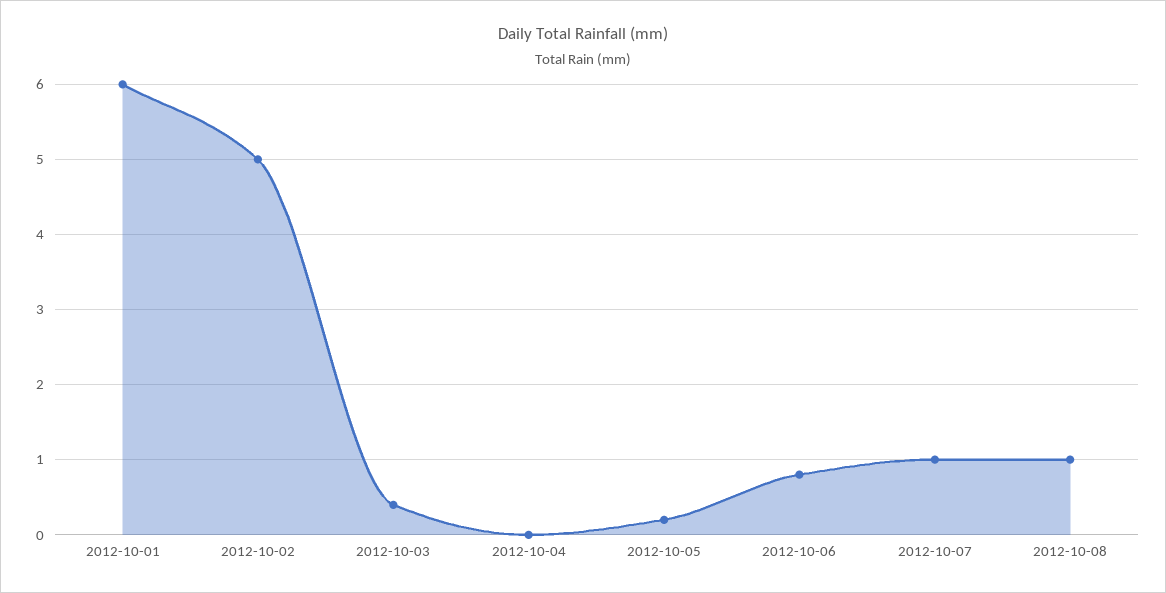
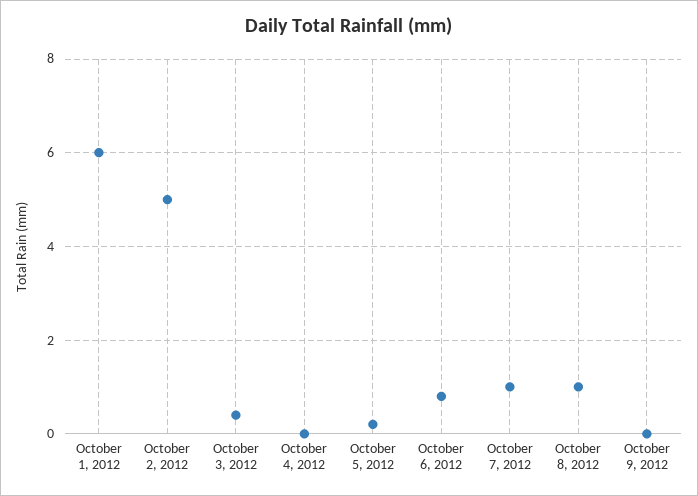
October 9, 2012: none -> 0

